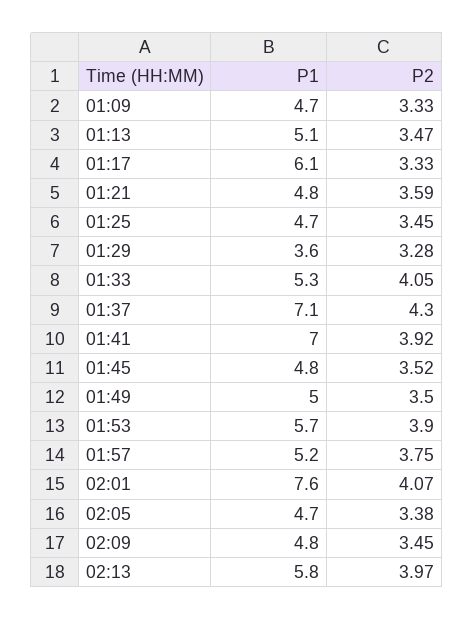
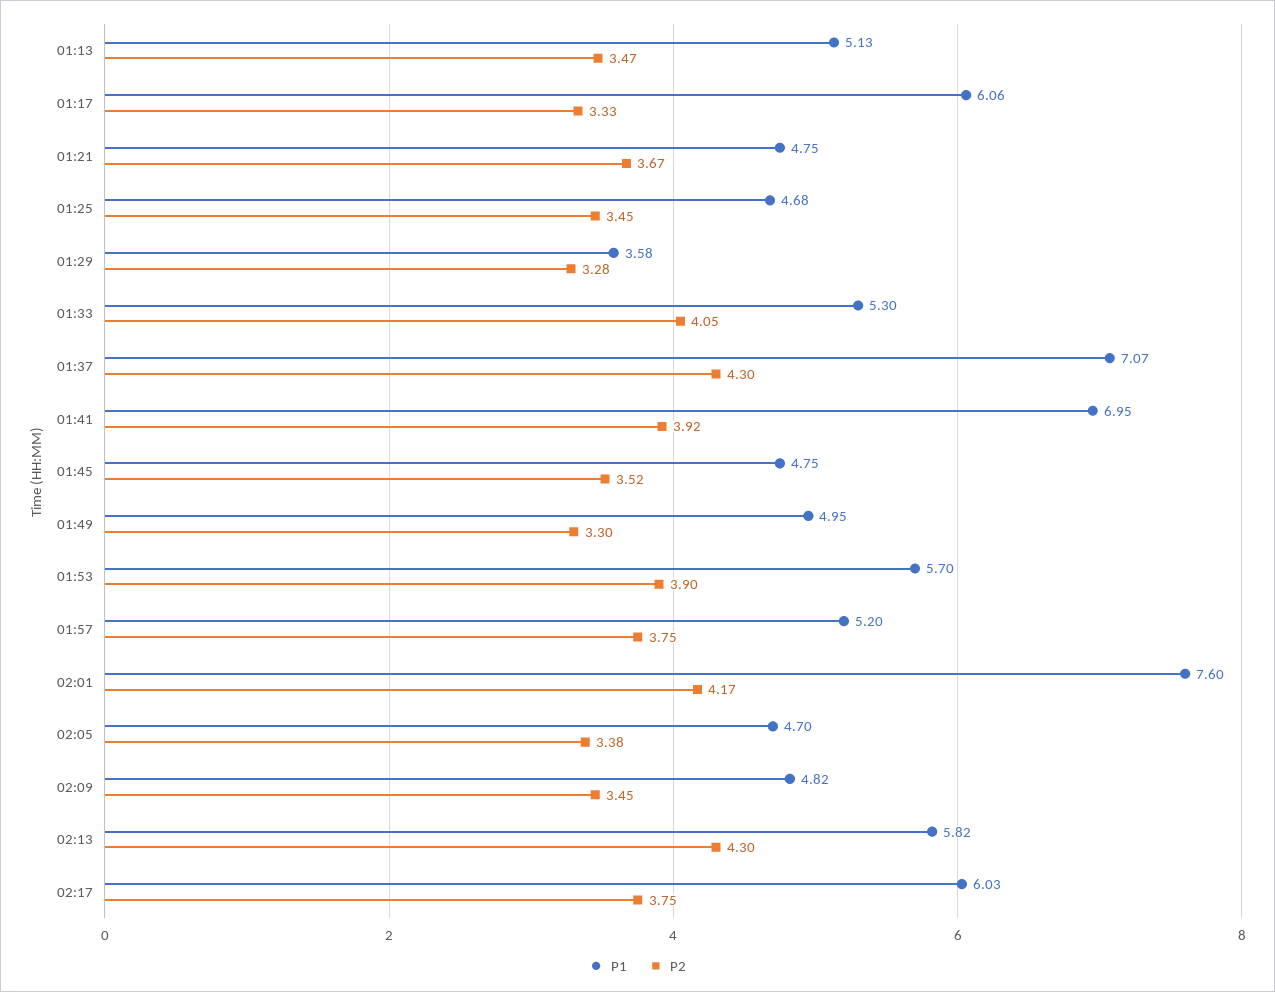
P1, 01:09: 4.7 -> none
P2, 01:09: 3.33 -> none
P2, 01:21: 3.59 -> 3.67
P2, 01:49: 3.5 -> 3.3
P2, 02:01: 4.07 -> 4.17
P2, 02:13: 3.97 -> 4.3
P1, 02:17: none -> 6.03
P2, 02:17: none -> 3.75

